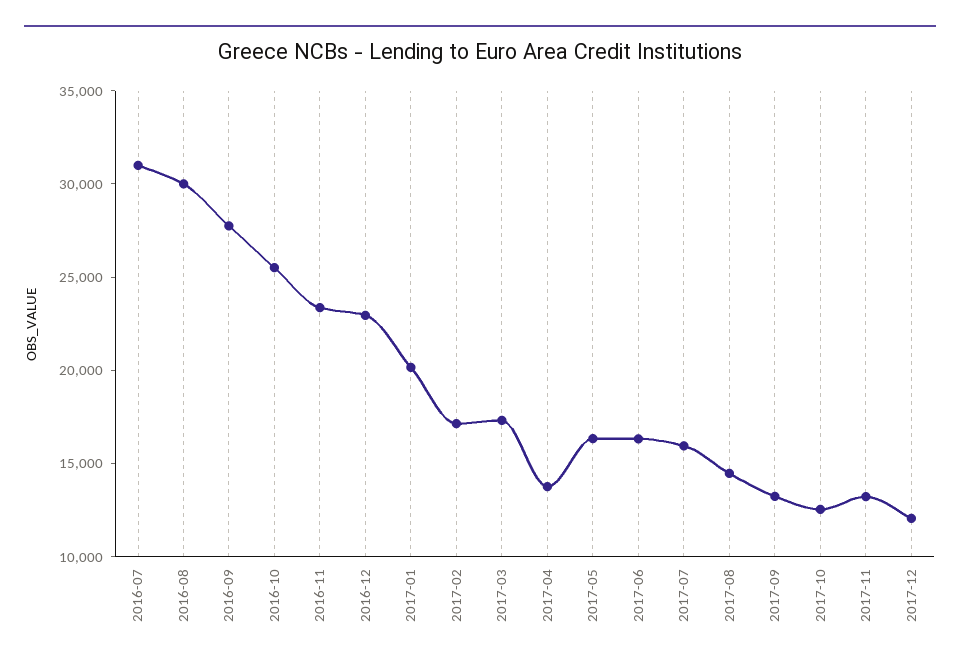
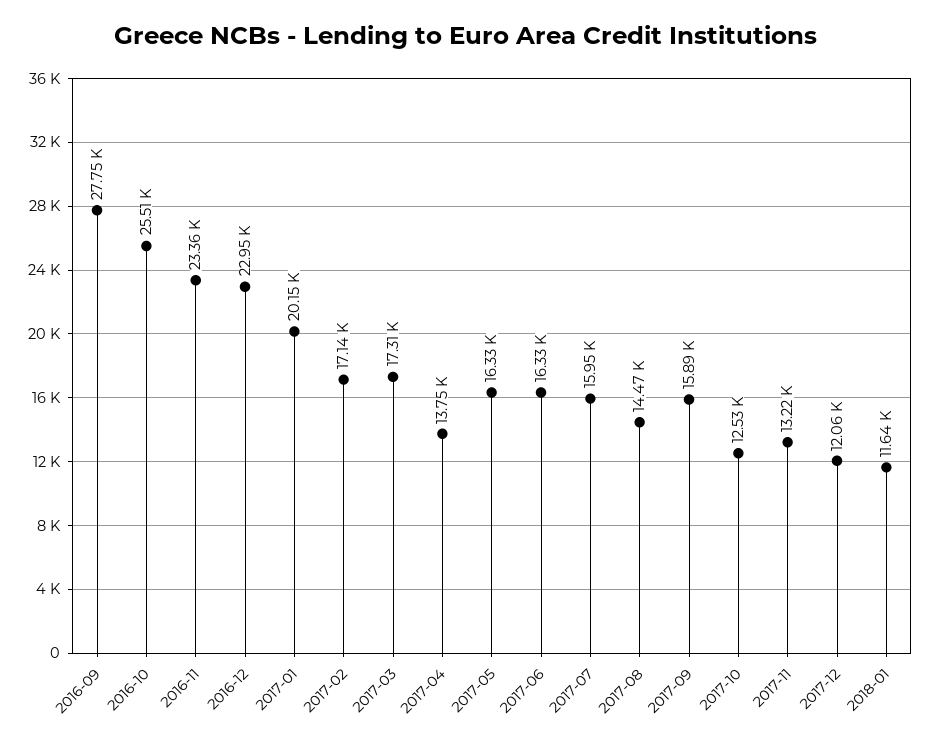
2016-07: 31000 -> none
2016-08: 30000 -> none
2017-09: 13000 -> 15890
2018-01: none -> 11640

